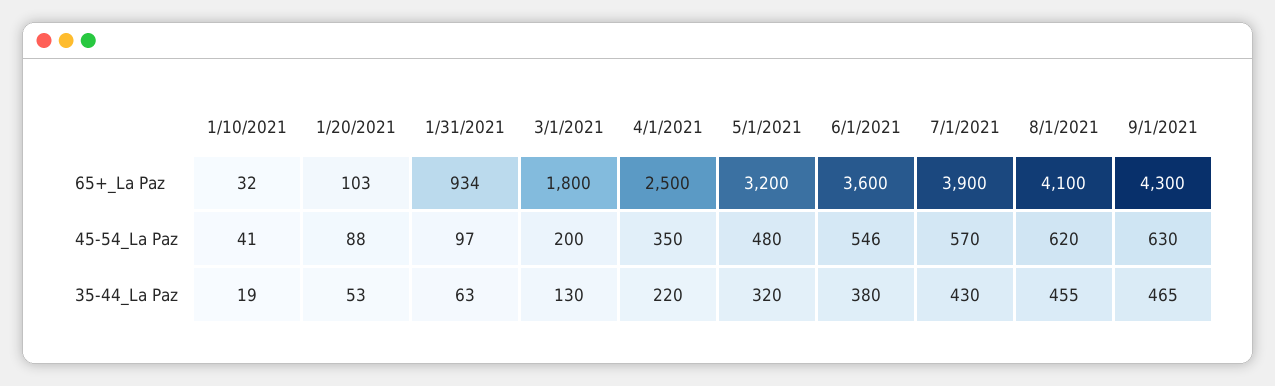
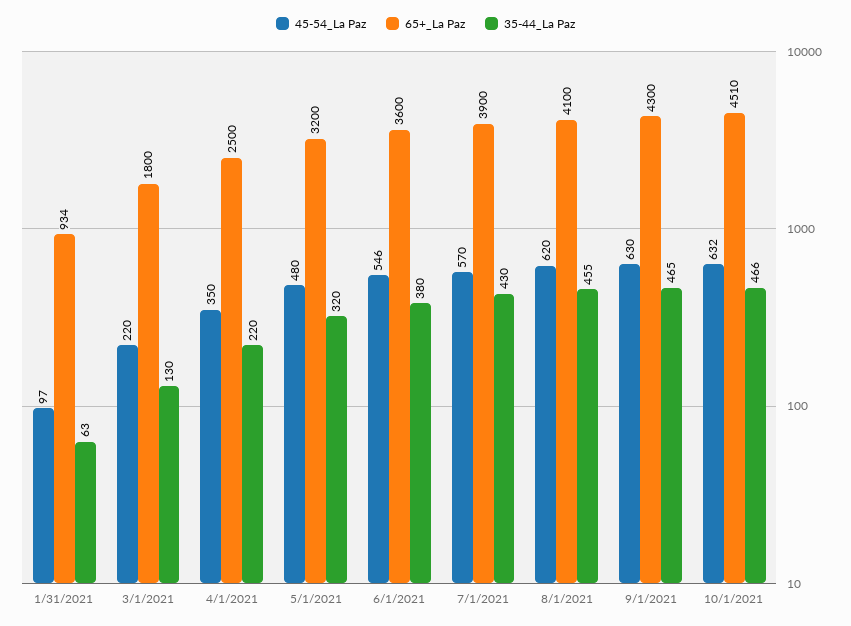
65+_La Paz, 1/10/2021: 32 -> none
65+_La Paz, 1/20/2021: 103 -> none
45-54_La Paz, 1/10/2021: 41 -> none
45-54_La Paz, 1/20/2021: 88 -> none
45-54_La Paz, 3/1/2021: 200 -> 220
35-44_La Paz, 1/10/2021: 19 -> none
35-44_La Paz, 1/20/2021: 53 -> none
45-54_La Paz, 10/1/2021: none -> 632
65+_La Paz, 10/1/2021: none -> 4510
35-44_La Paz, 10/1/2021: none -> 466

